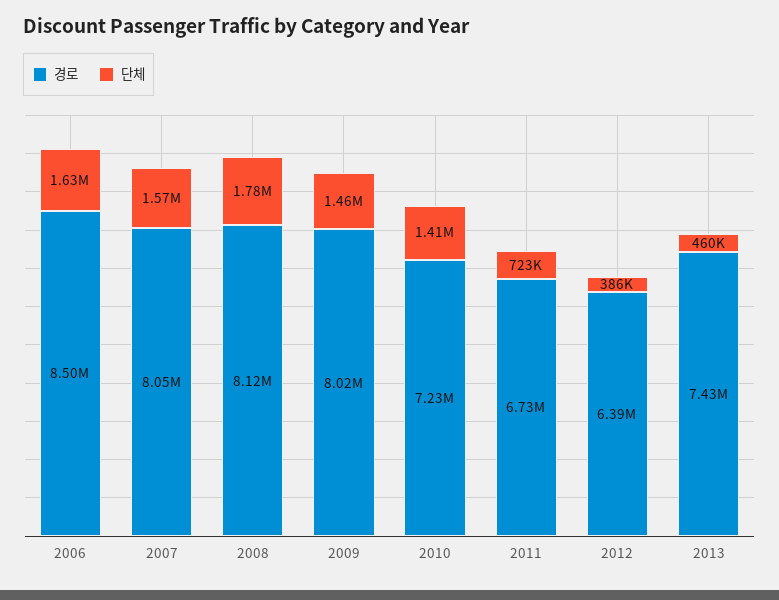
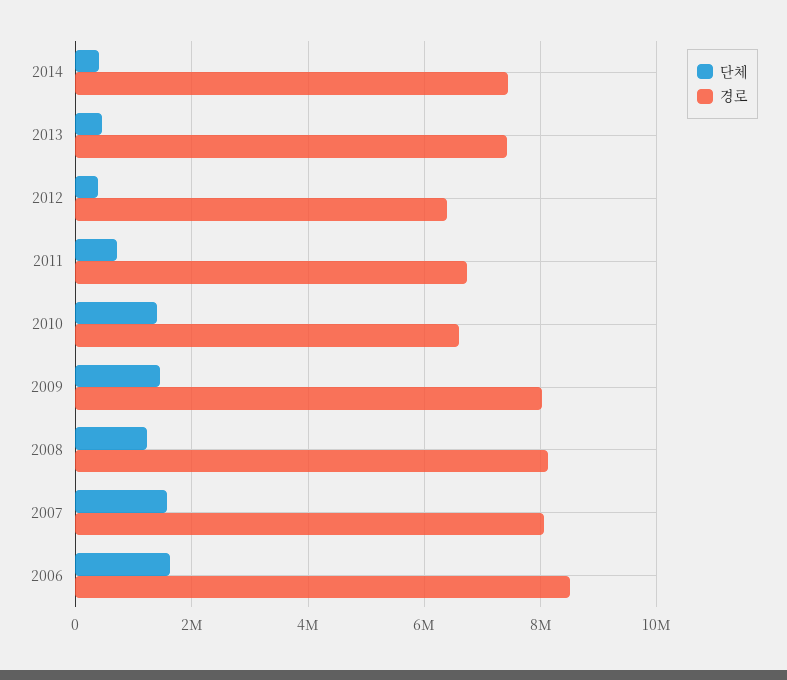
단체, 2008: 1780000 -> 1200000
경로, 2010: 7230000 -> 6600000
단체, 2014: none -> 400000
경로, 2014: none -> 7400000

